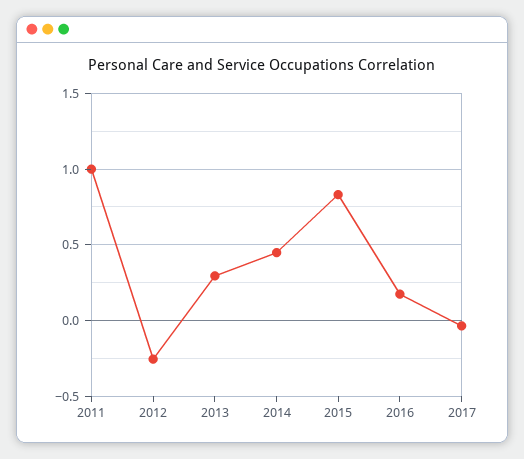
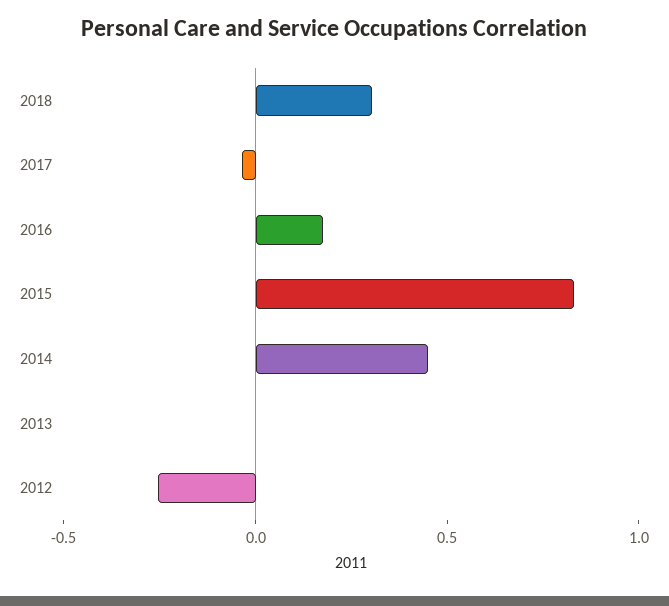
2011: 1 -> none
2013: 0.3 -> 0
2018: none -> 0.3

